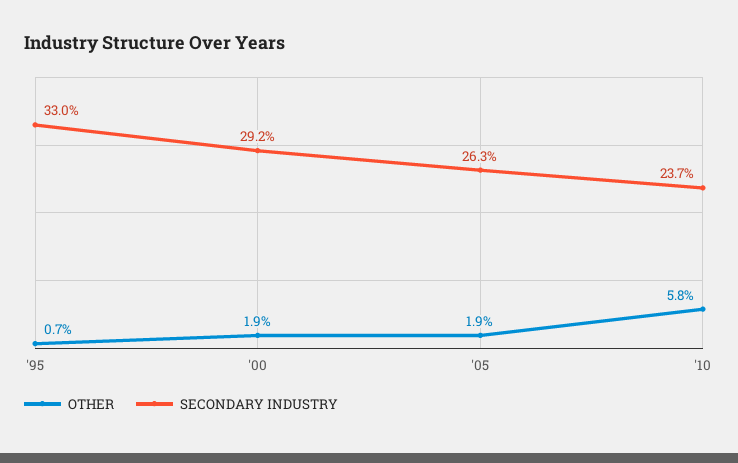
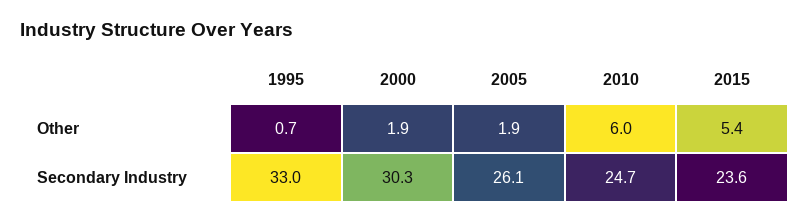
SECONDARY INDUSTRY, '00: 29.2 -> 30.3
SECONDARY INDUSTRY, '05: 26.3 -> 26.1
OTHER, '10: 5.8 -> 6
SECONDARY INDUSTRY, '10: 23.7 -> 24.7
OTHER, 2015: none -> 5.4
SECONDARY INDUSTRY, 2015: none -> 23.6

